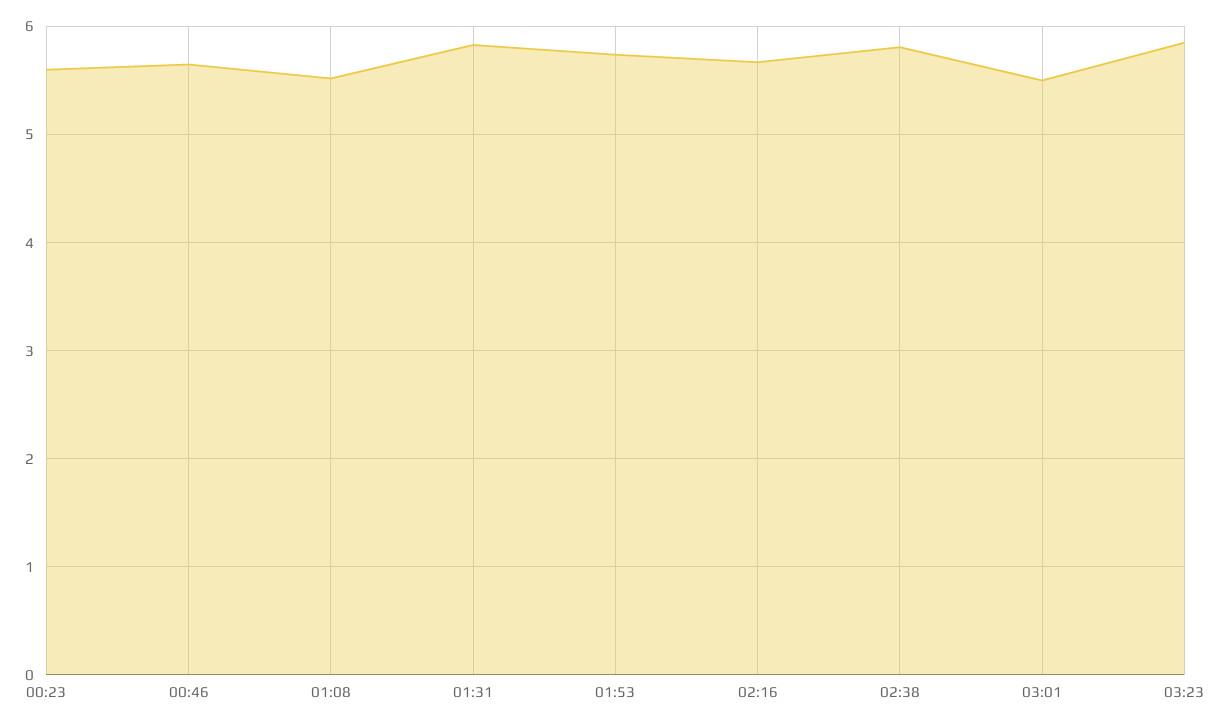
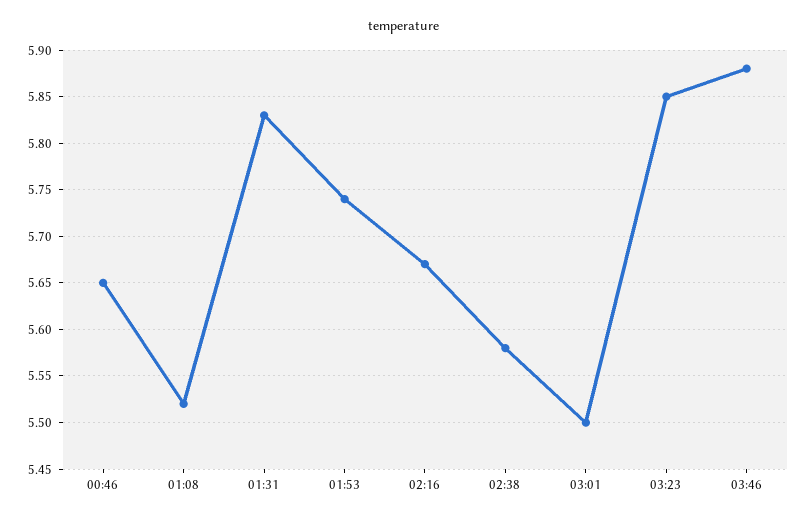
00:23: 5.6 -> none
02:38: 5.8 -> 5.58
03:46: none -> 5.88

